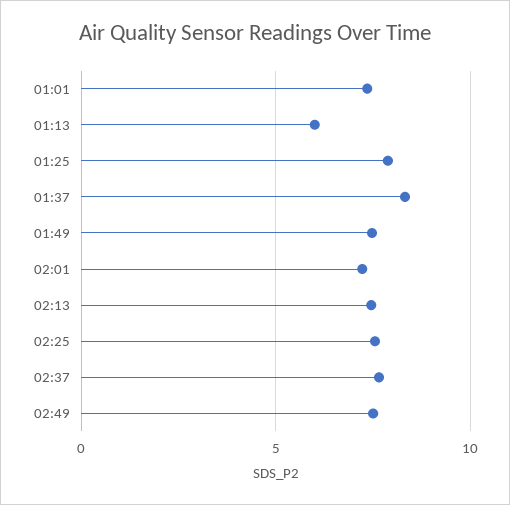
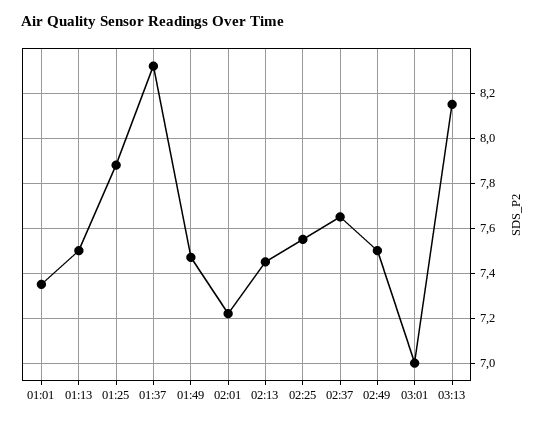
01:13: 6 -> 7.5
03:01: none -> 7
03:13: none -> 8.15

